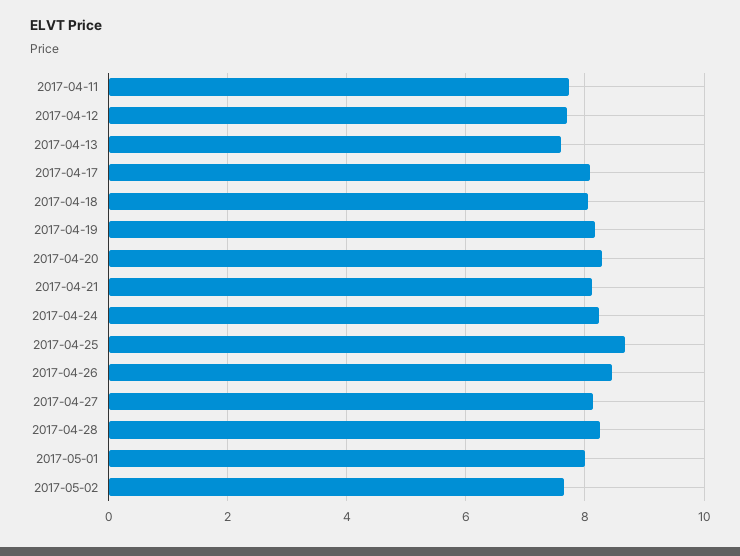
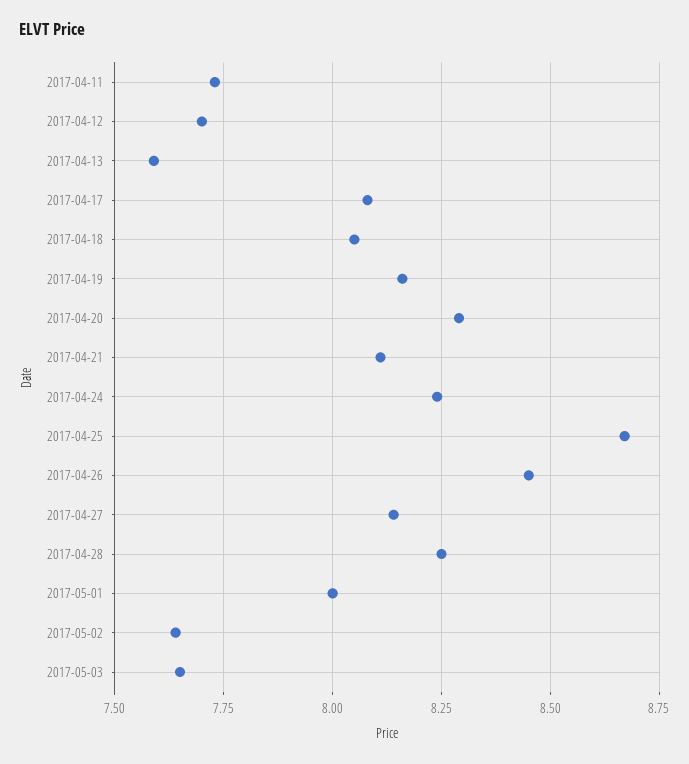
2017-05-03: none -> 7.65

